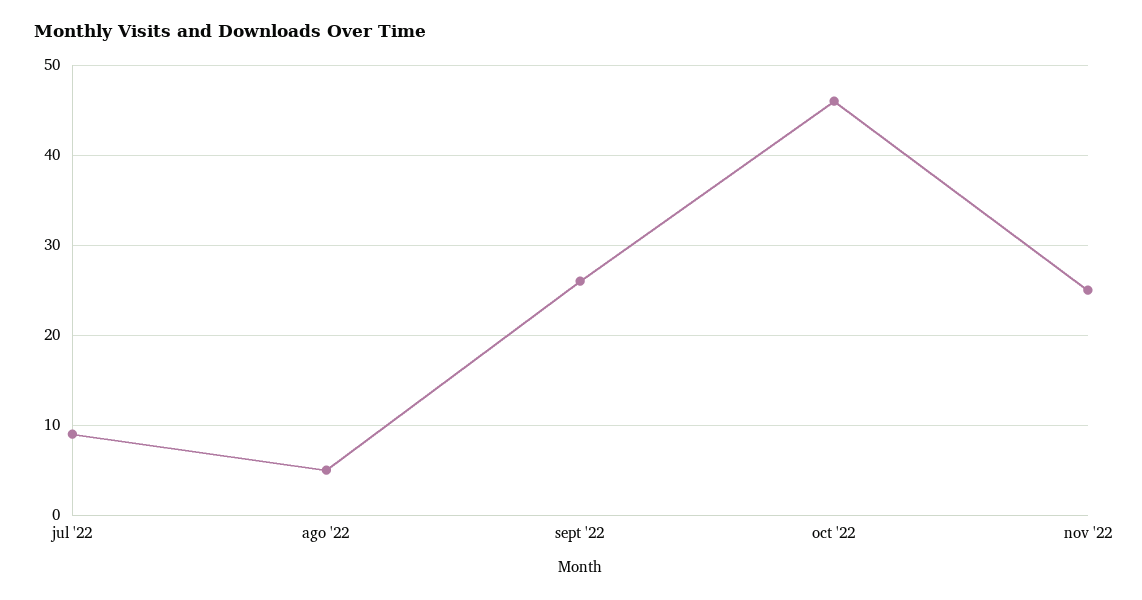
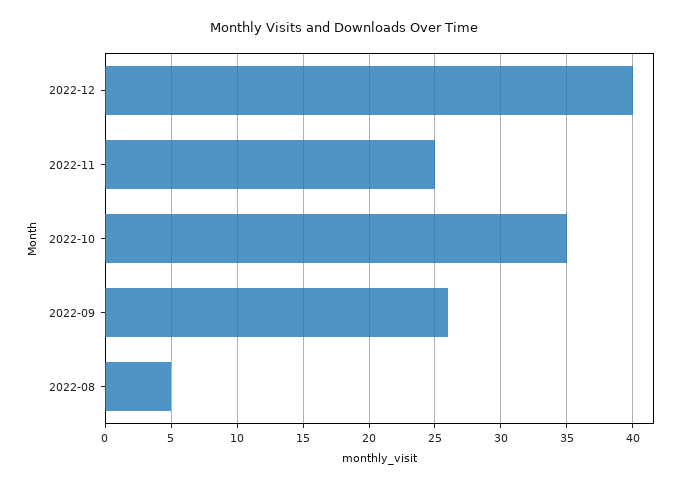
jul '22: 9 -> none
oct '22: 46 -> 35
2022-12: none -> 40

